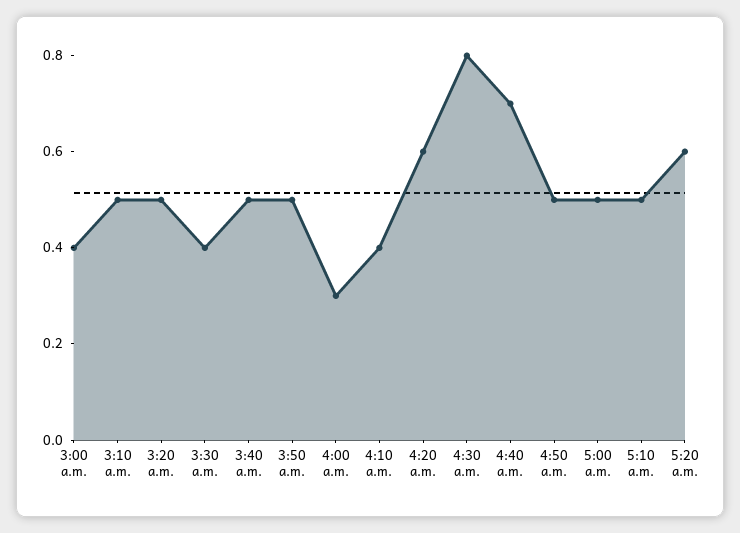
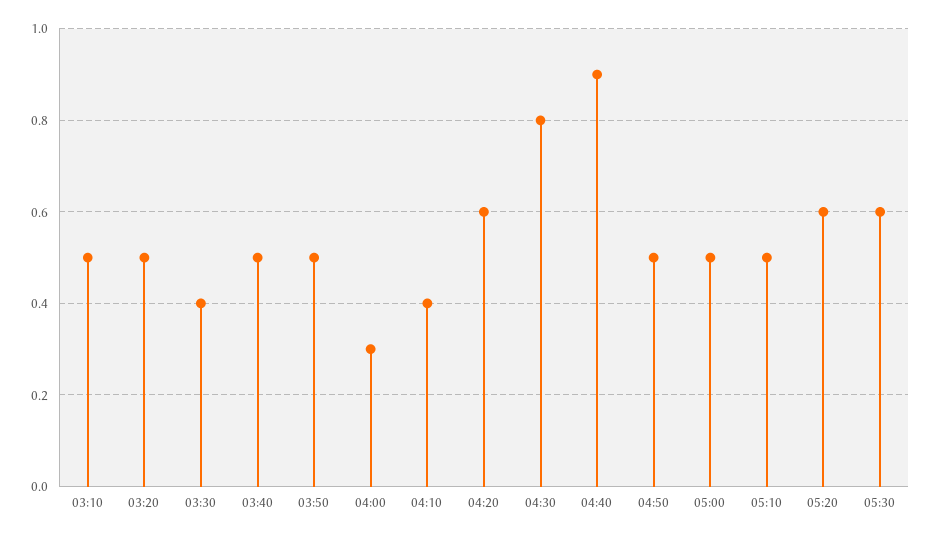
3:00 a.m.: 0.4 -> none
4:40 a.m.: 0.7 -> 0.9
05:30: none -> 0.6

